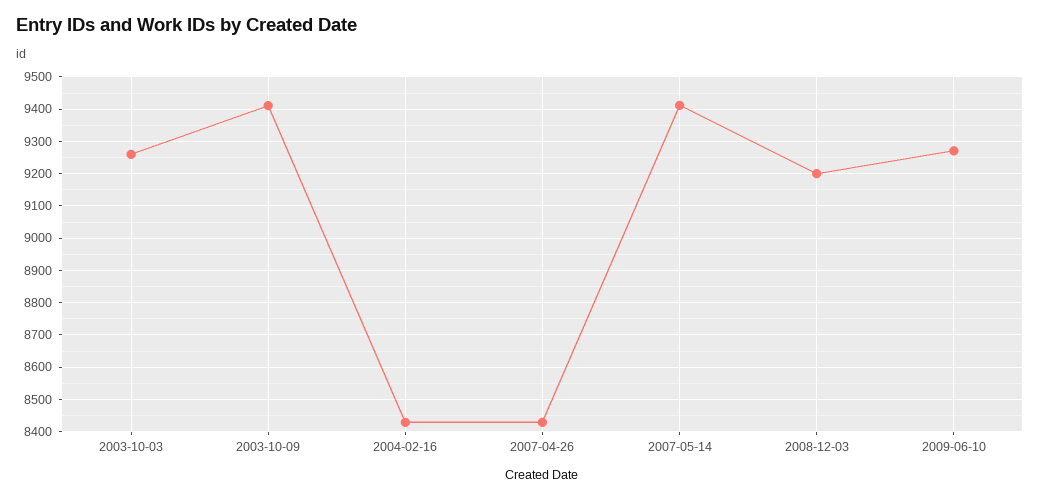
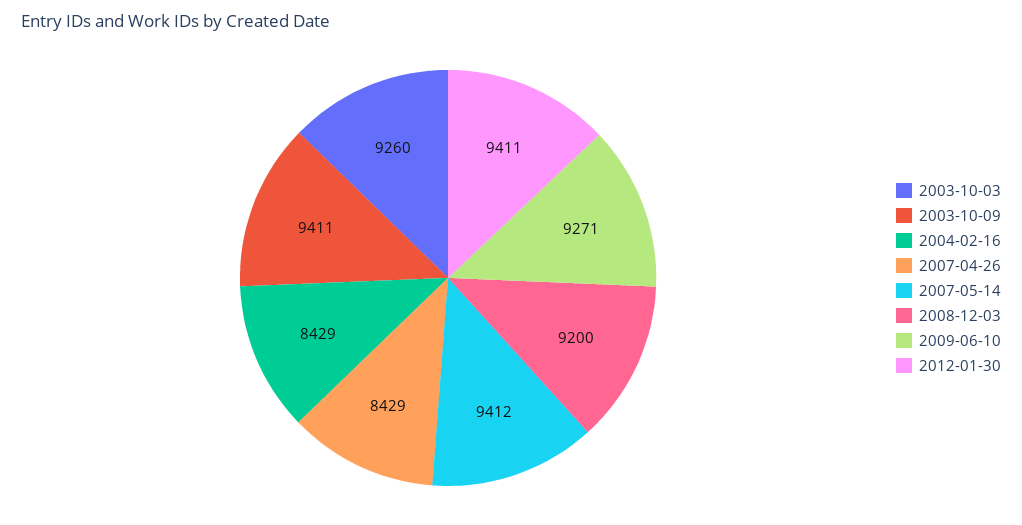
2012-01-30: none -> 9411

